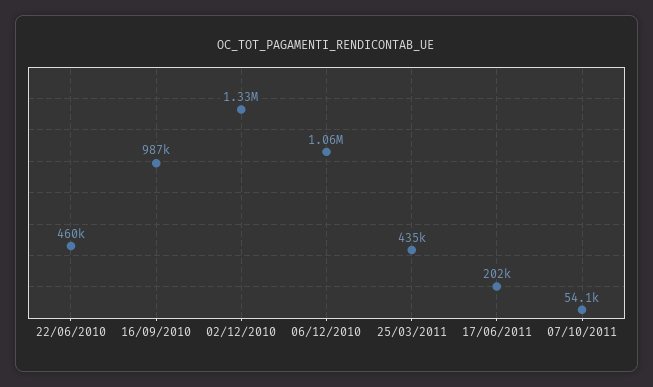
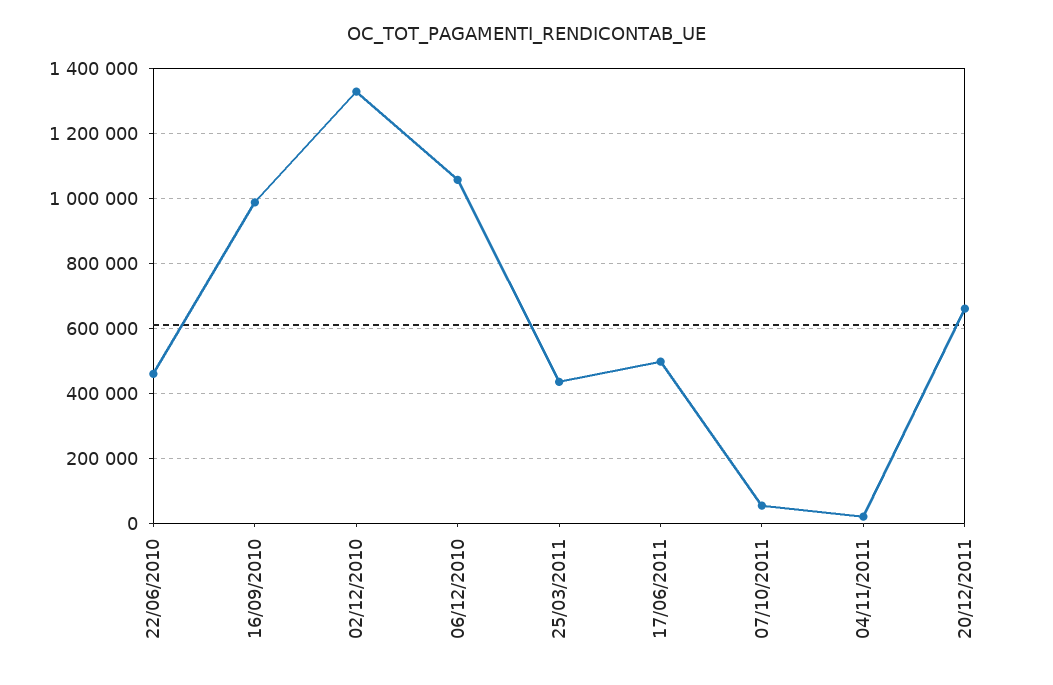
17/06/2011: 202000 -> 500000
04/11/2011: none -> 20000
20/12/2011: none -> 660000

